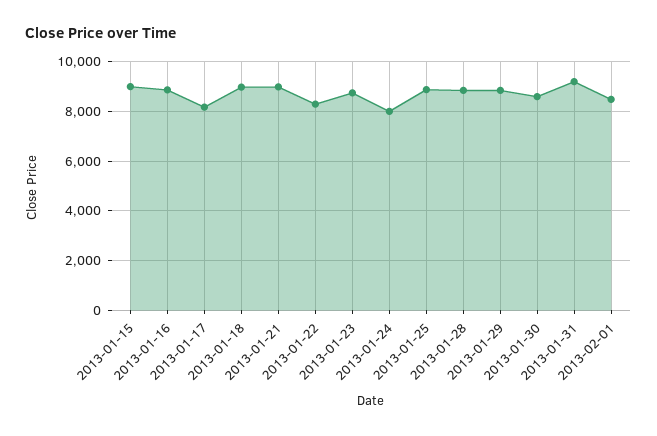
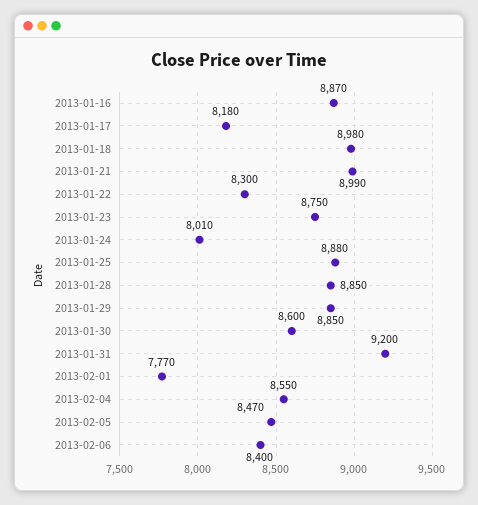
2013-01-15: 9000 -> none
2013-02-01: 8500 -> 7770
2013-02-04: none -> 8550
2013-02-05: none -> 8470
2013-02-06: none -> 8400

